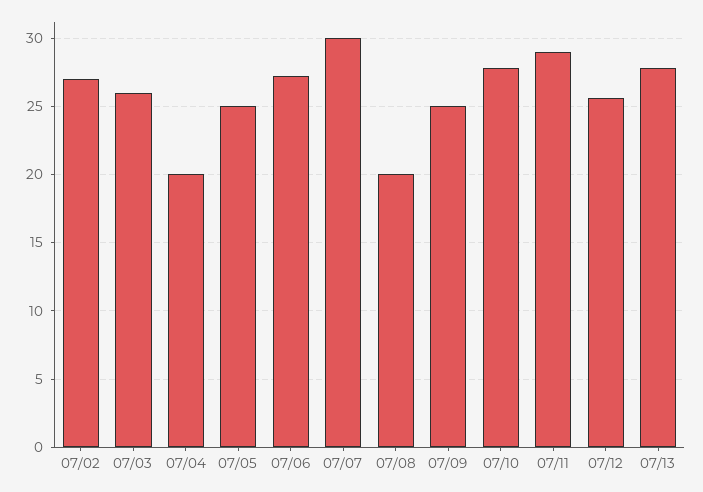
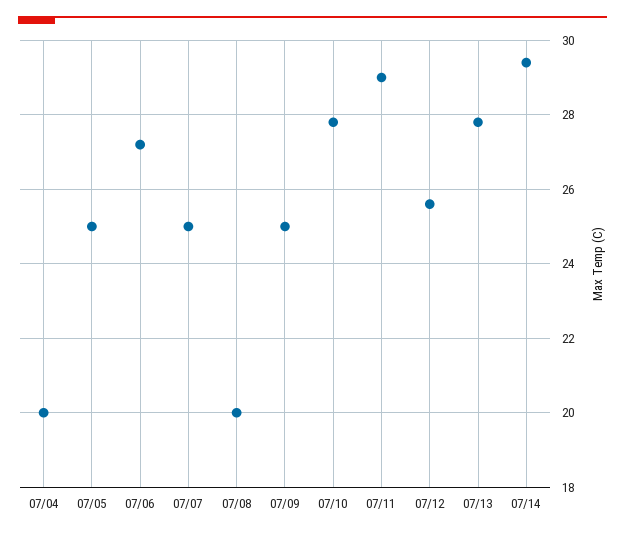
07/02: 27 -> none
07/03: 26 -> none
07/07: 30 -> 25
07/14: none -> 29.5

